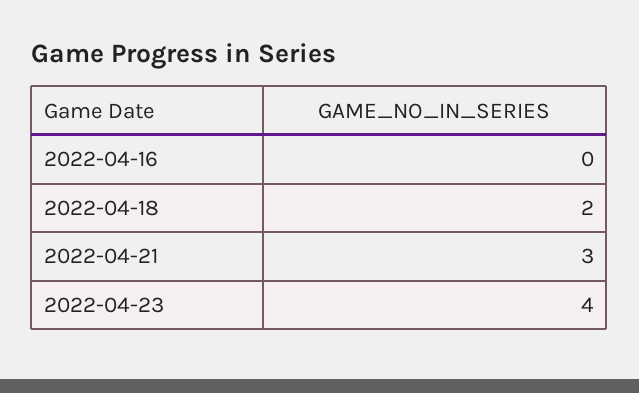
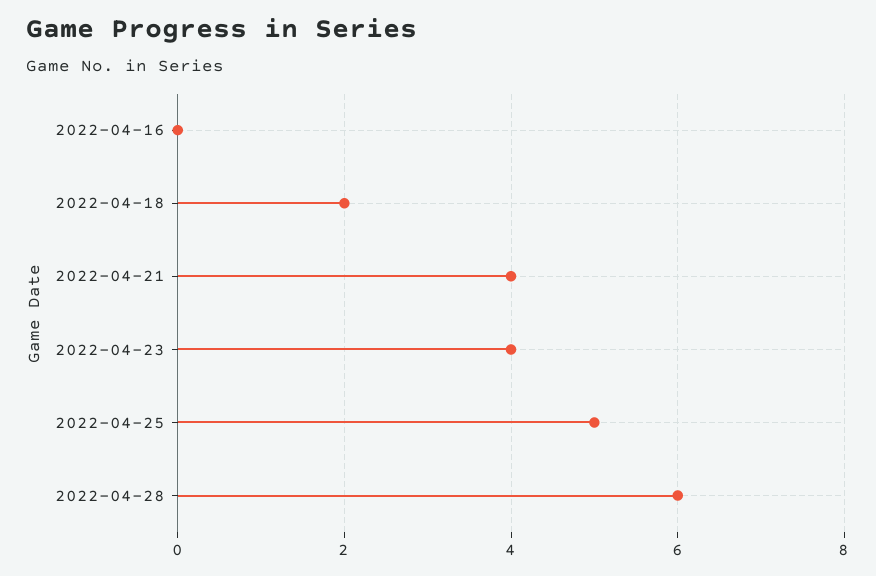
2022-04-21: 3 -> 4
2022-04-25: none -> 5
2022-04-28: none -> 6

